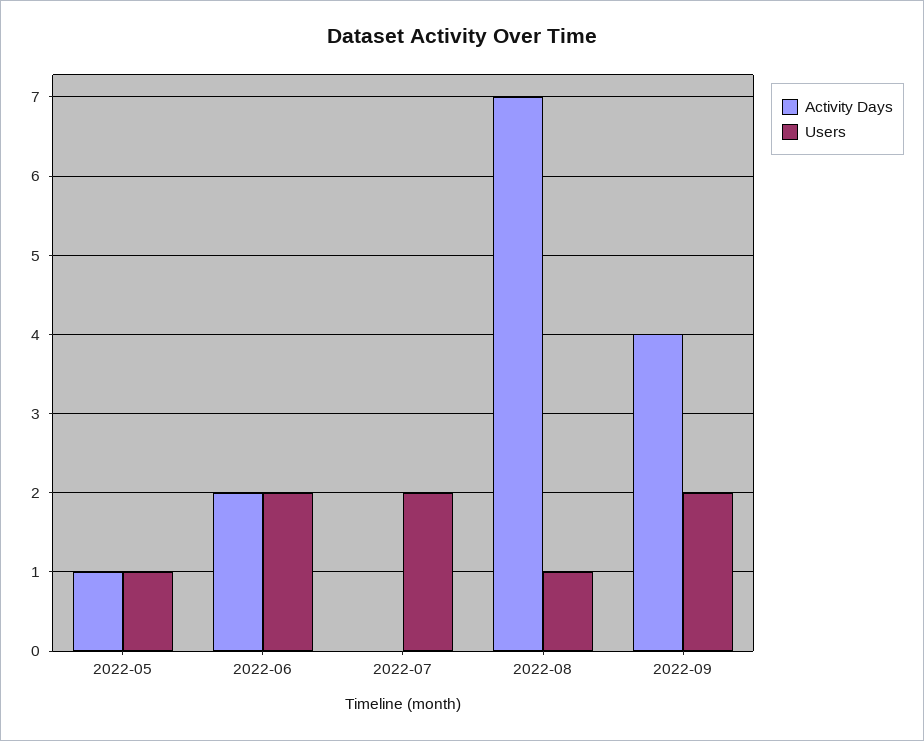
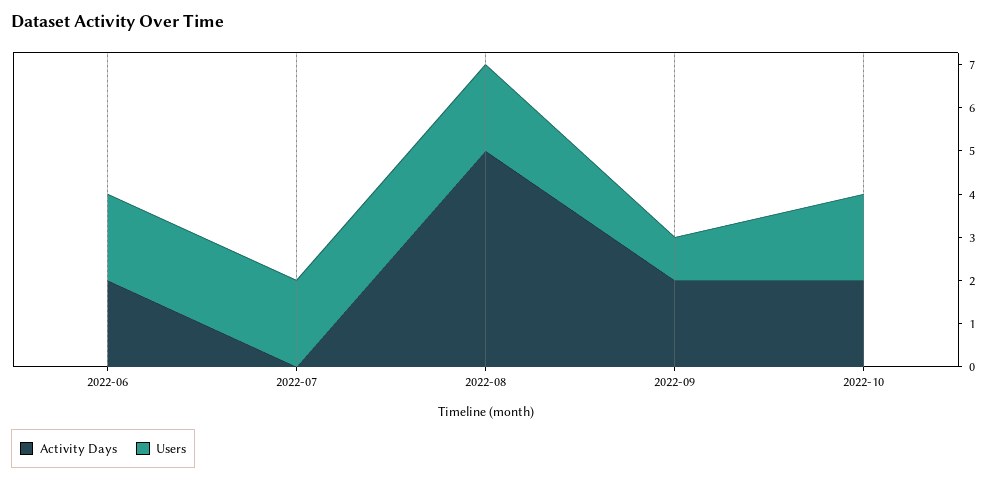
Activity Days, 2022-05: 1 -> none
Users, 2022-05: 1 -> none
Activity Days, 2022-08: 7 -> 5
Users, 2022-08: 1 -> 2
Activity Days, 2022-09: 4 -> 2
Users, 2022-09: 2 -> 1
Activity Days, 2022-10: none -> 2
Users, 2022-10: none -> 2

